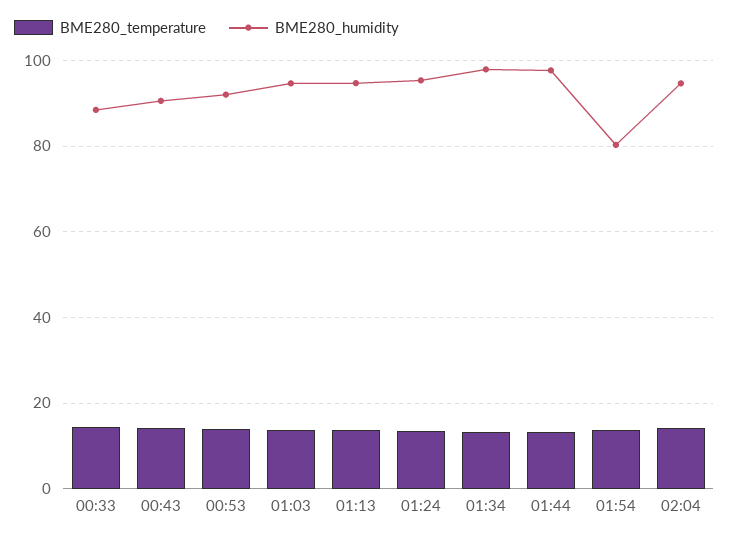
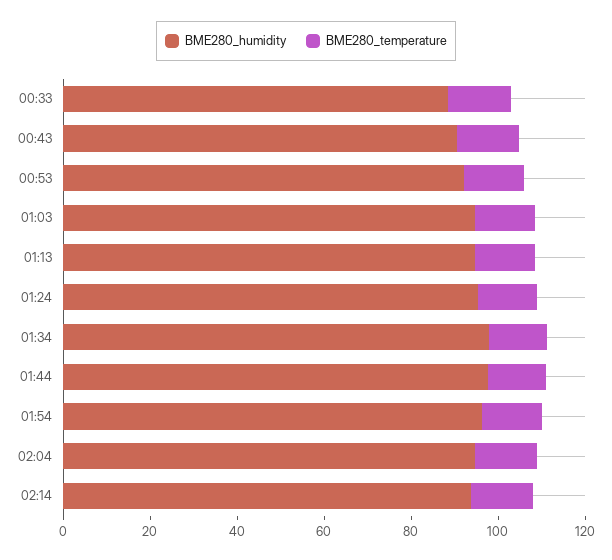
BME280_humidity, 01:54: 80 -> 95
BME280_humidity, 02:14: none -> 95
BME280_temperature, 02:14: none -> 15

